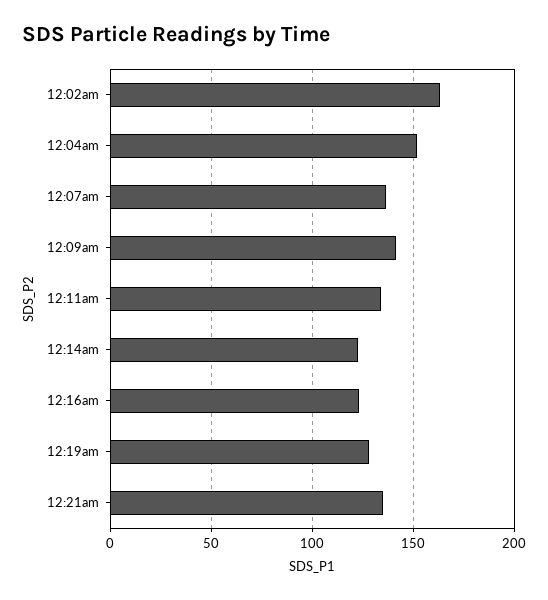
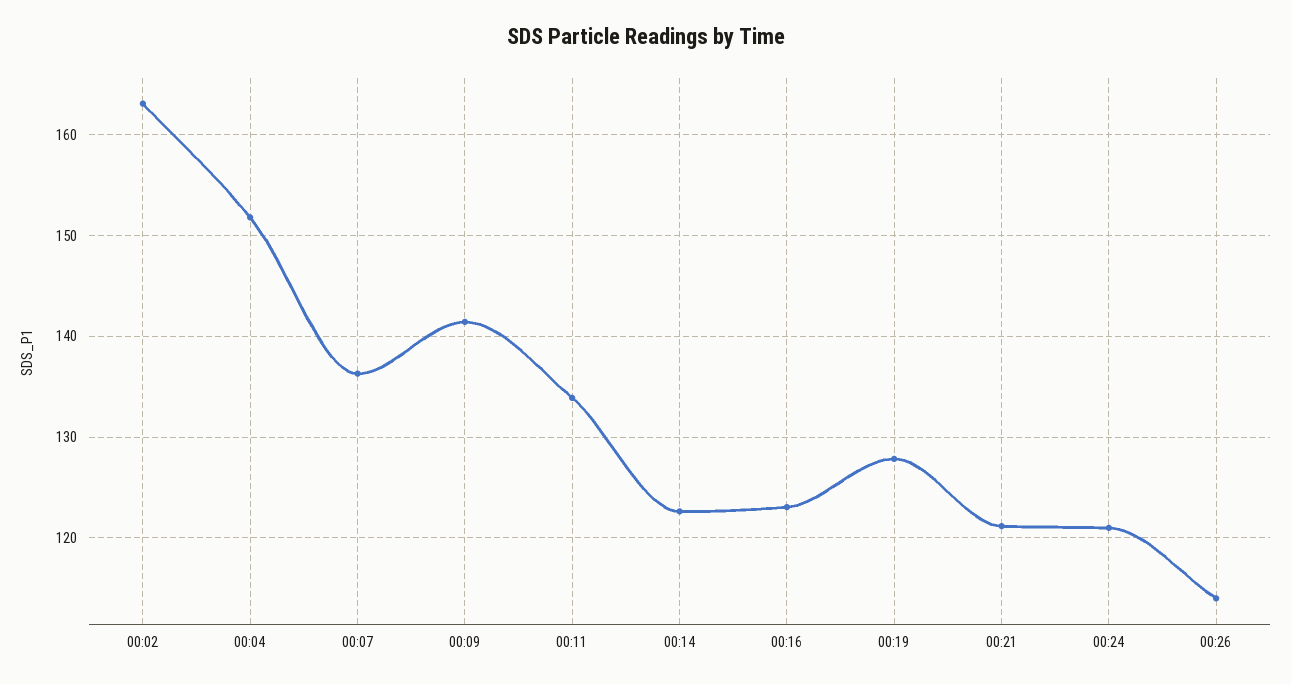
12:21am: 135 -> 121
00:24: none -> 121
00:26: none -> 114

